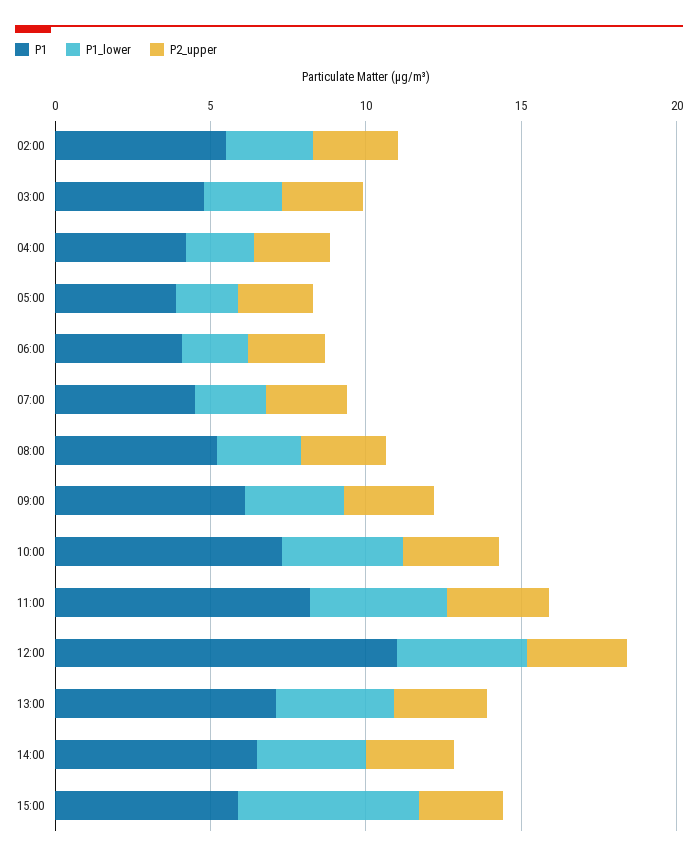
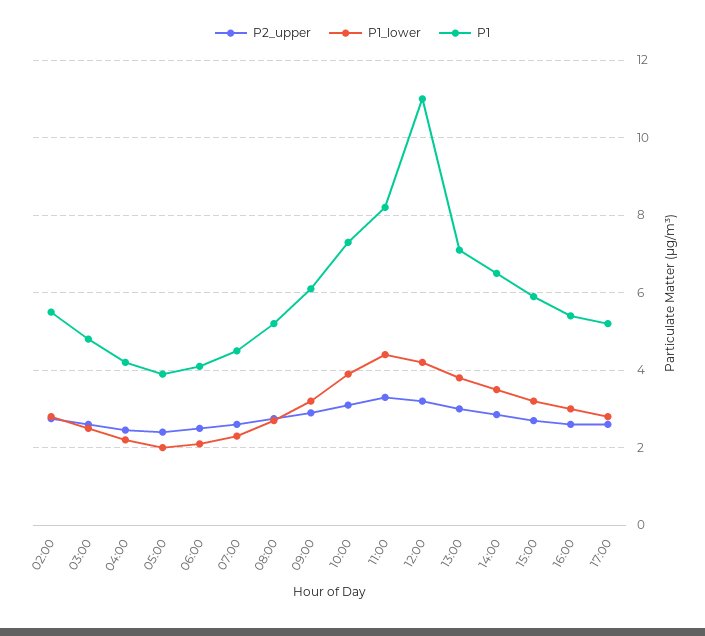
P1_lower, 15:00: 6 -> 3.2
P2_upper, 16:00: none -> 2.6
P1_lower, 16:00: none -> 3
P1, 16:00: none -> 5.4
P2_upper, 17:00: none -> 2.6
P1_lower, 17:00: none -> 2.8
P1, 17:00: none -> 5.2

